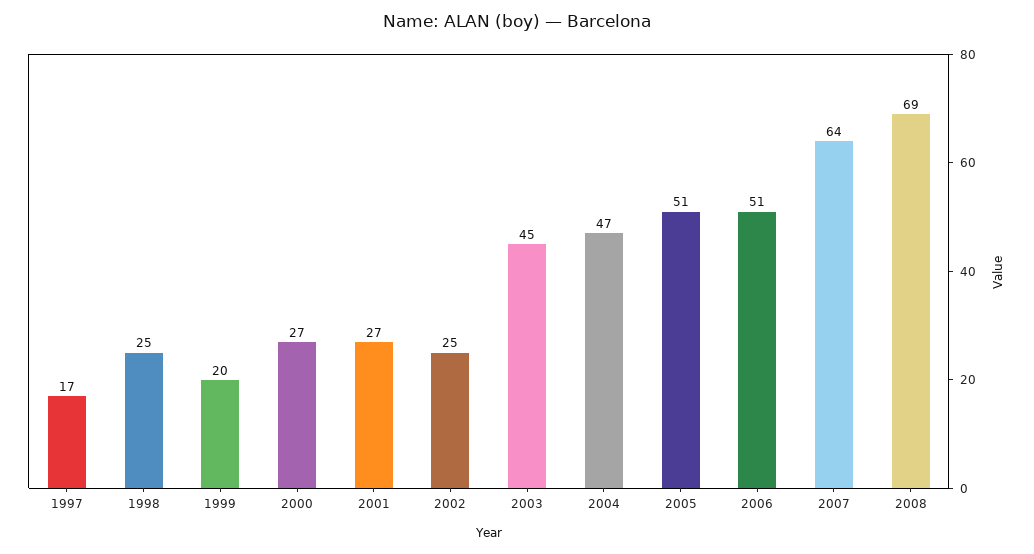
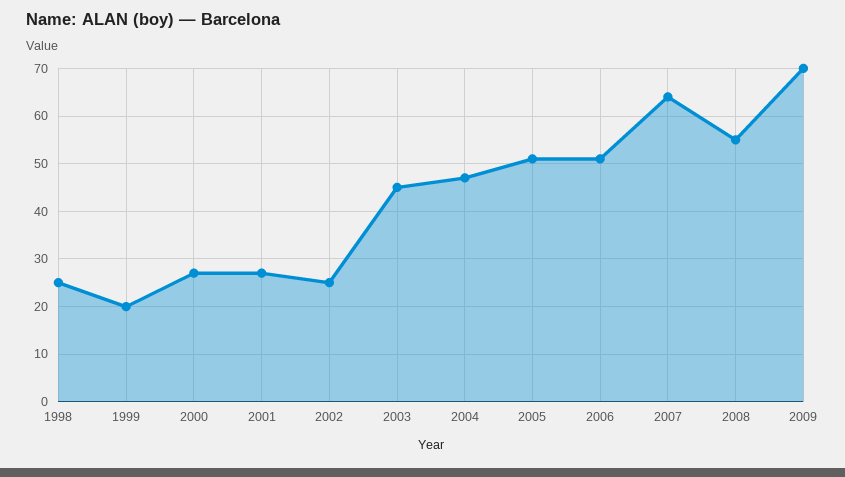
1997: 17 -> none
2008: 69 -> 55
2009: none -> 70

